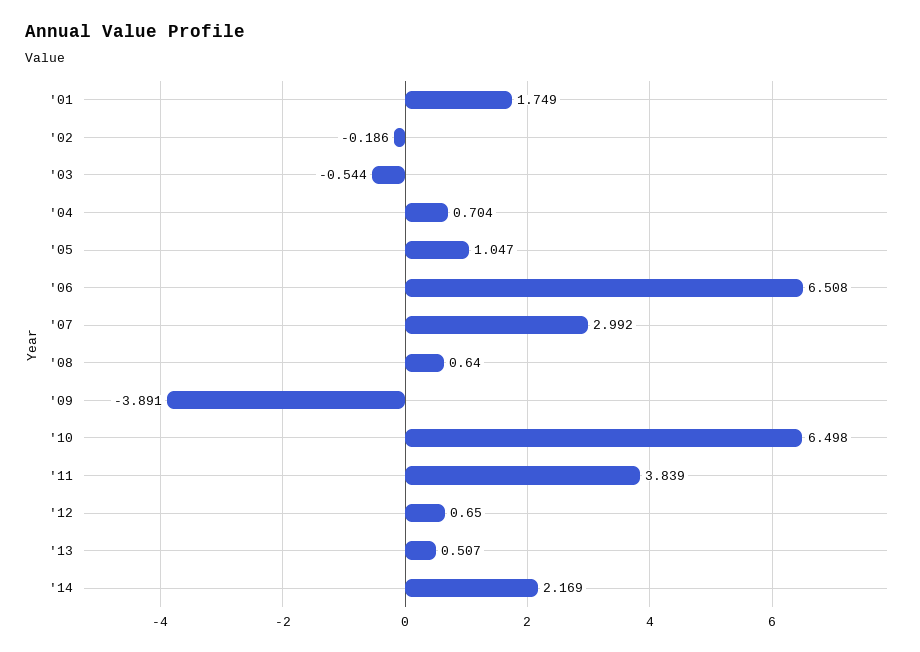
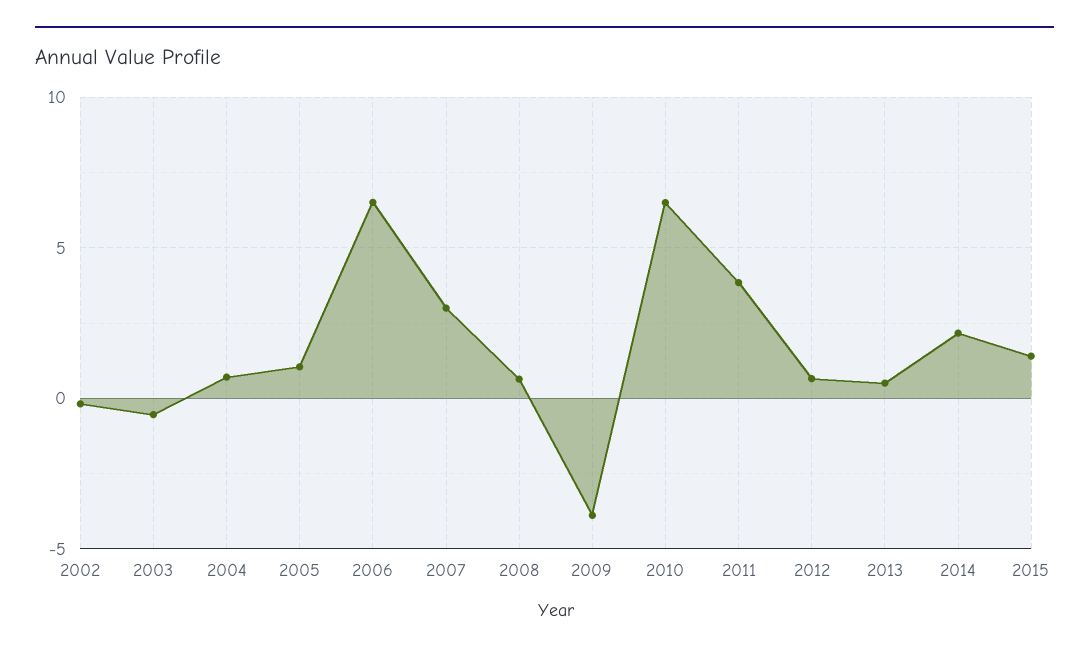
'01: 1.749 -> none
2015: none -> 1.5

